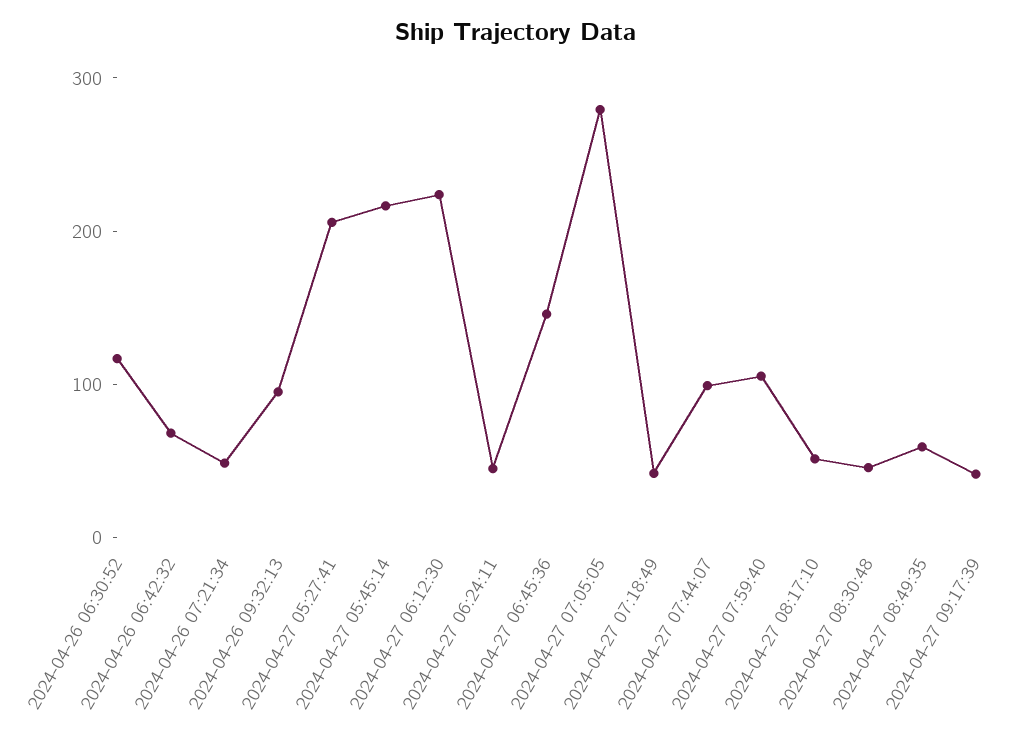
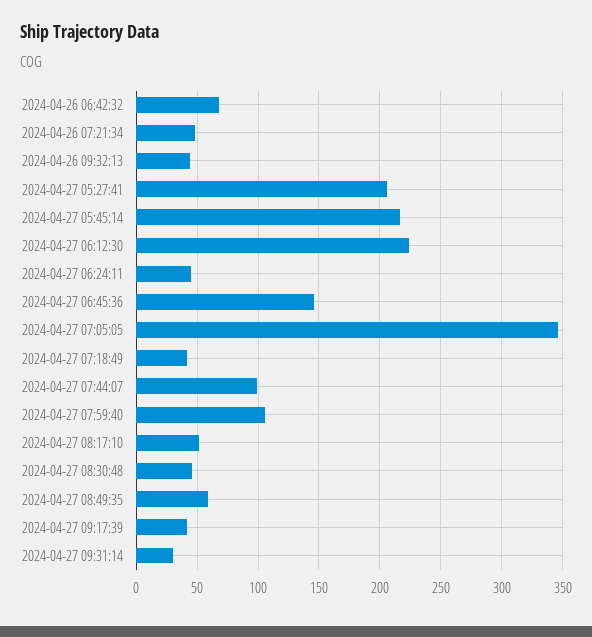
2024-04-26 06:30:52: 120 -> none
2024-04-26 09:32:13: 100 -> 45
2024-04-27 07:05:05: 280 -> 345
2024-04-27 09:31:14: none -> 30

